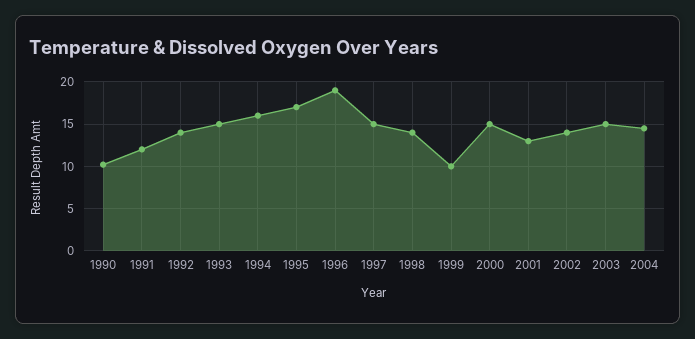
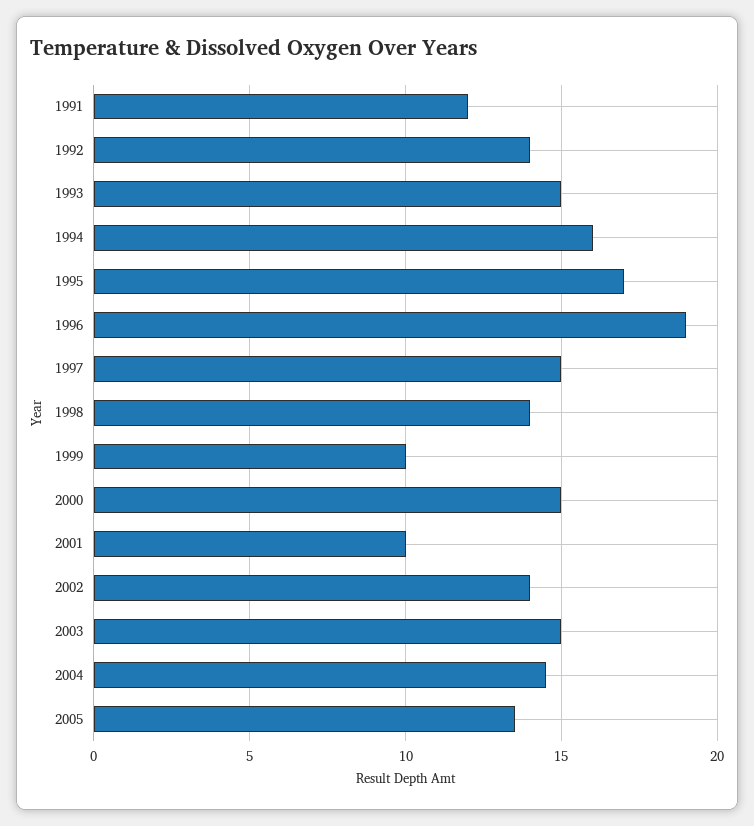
1990: 10 -> none
2001: 13 -> 10
2005: none -> 13.5

